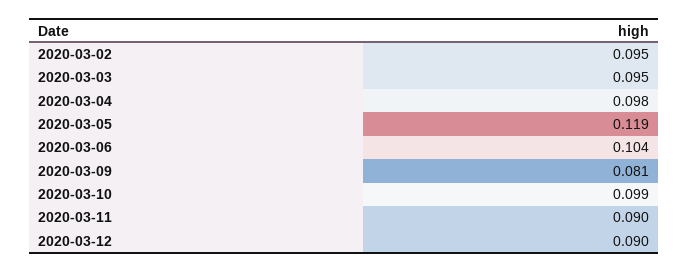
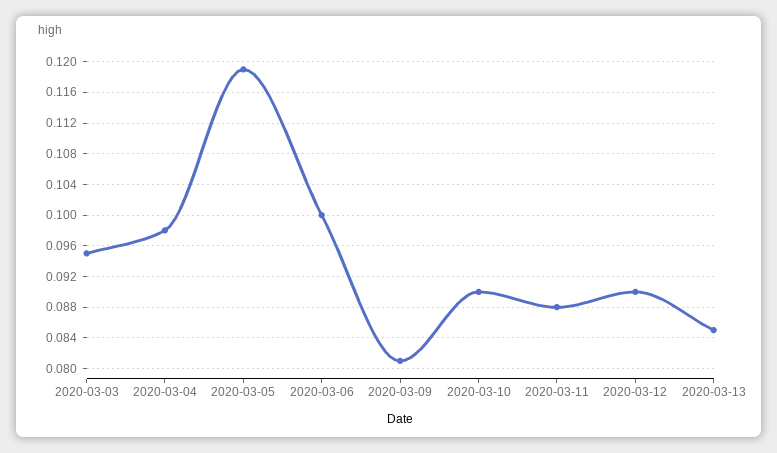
2020-03-02: 0.095 -> none
2020-03-06: 0.104 -> 0.1
2020-03-10: 0.099 -> 0.09
2020-03-11: 0.09 -> 0.088
2020-03-13: none -> 0.085

